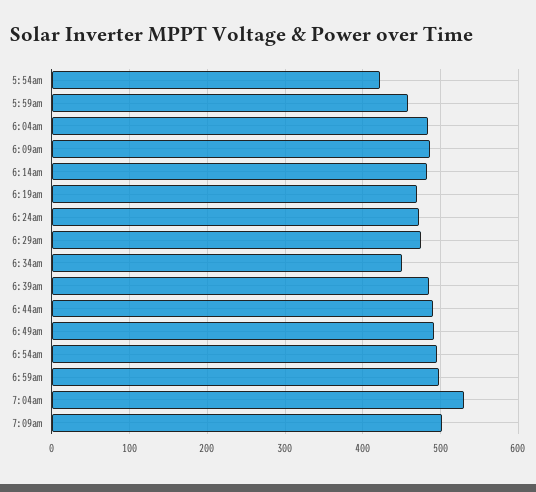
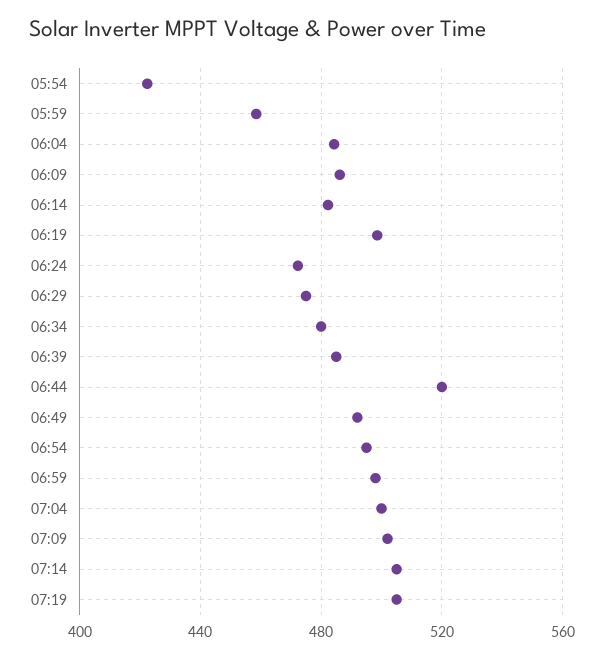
6:19am: 470 -> 500
6:34am: 450 -> 480
6:44am: 490 -> 520
7:04am: 530 -> 500
07:14: none -> 505
07:19: none -> 505

